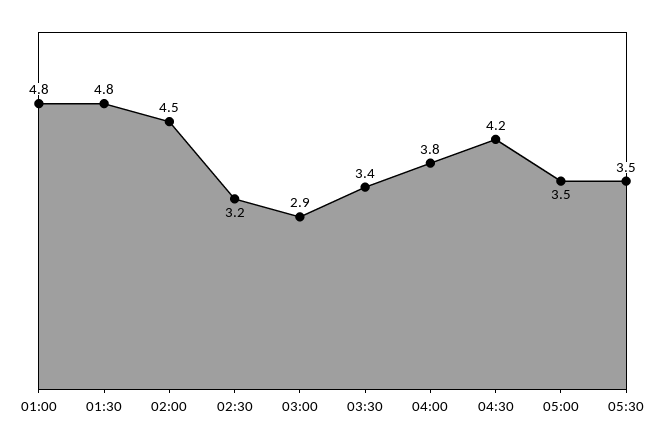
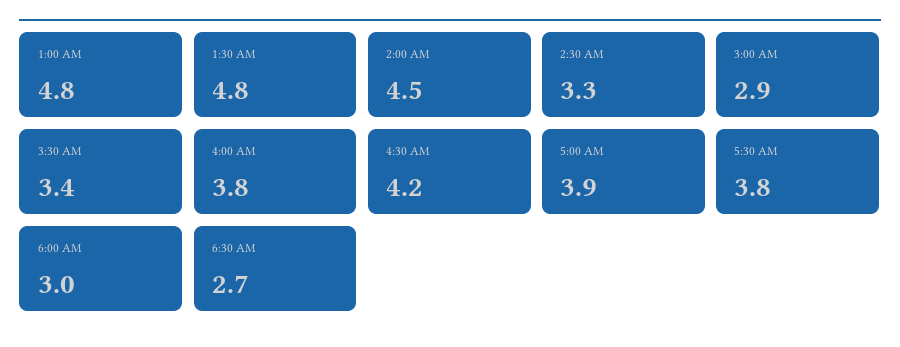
02:30: 3.2 -> 3.3
05:00: 3.5 -> 3.9
05:30: 3.5 -> 3.8
6:00 AM: none -> 3
6:30 AM: none -> 2.7

